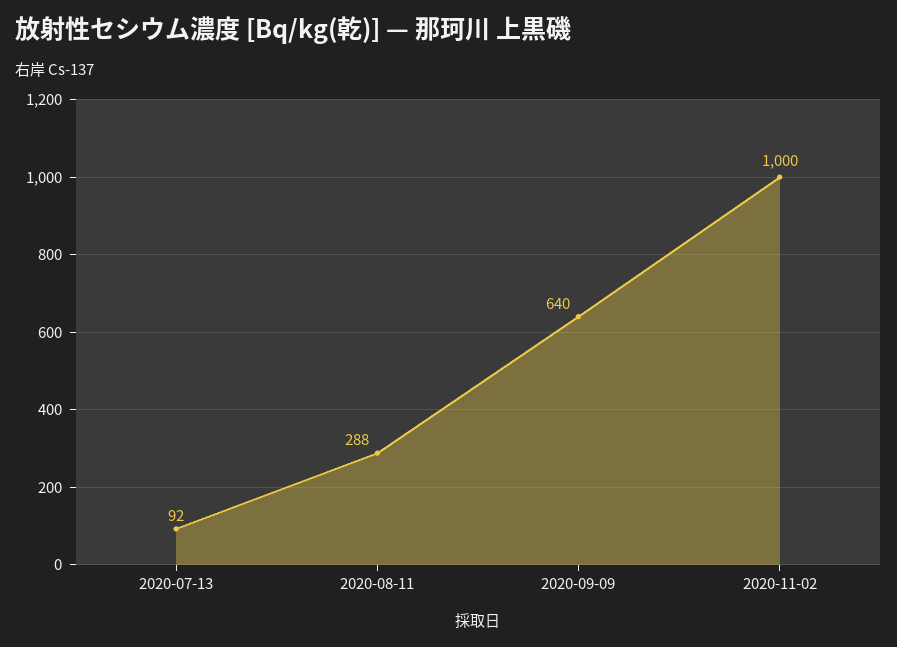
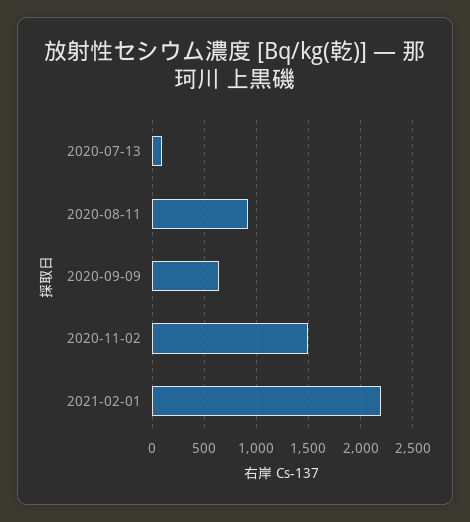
2020-08-11: 288 -> 900
2020-11-02: 1000 -> 1500
2021-02-01: none -> 2200

